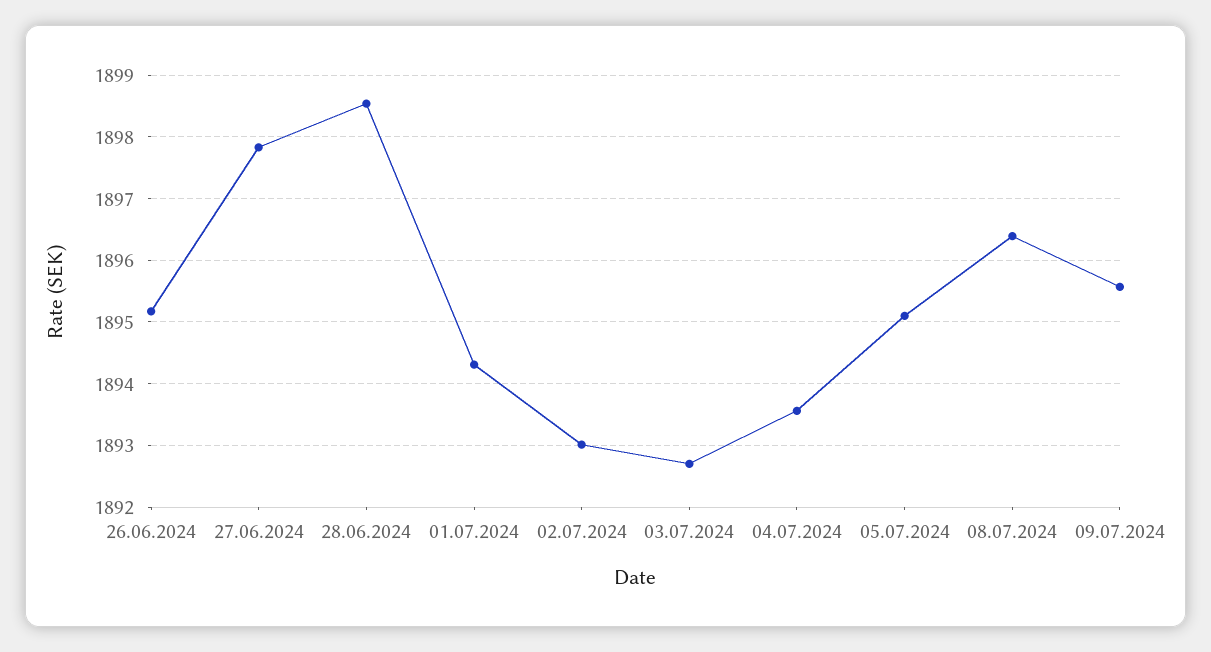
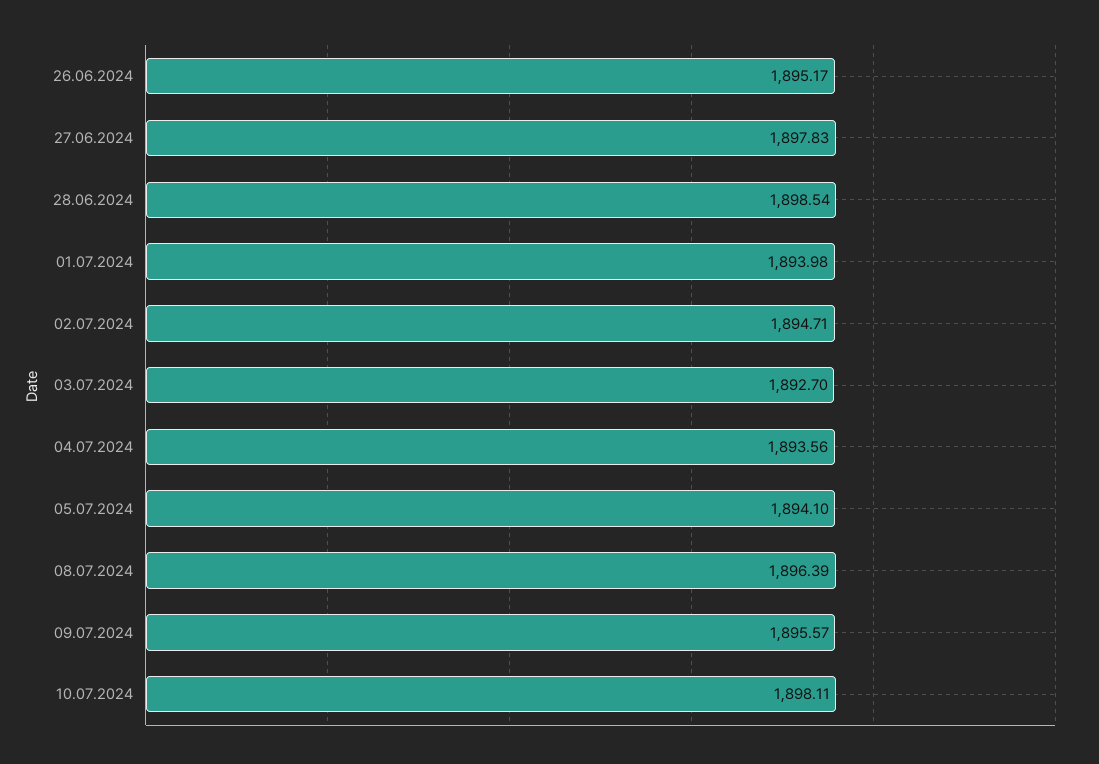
01.07.2024: 1894.3 -> 1893.98
02.07.2024: 1893 -> 1894.71
05.07.2024: 1895.1 -> 1894.1
10.07.2024: none -> 1898.11

